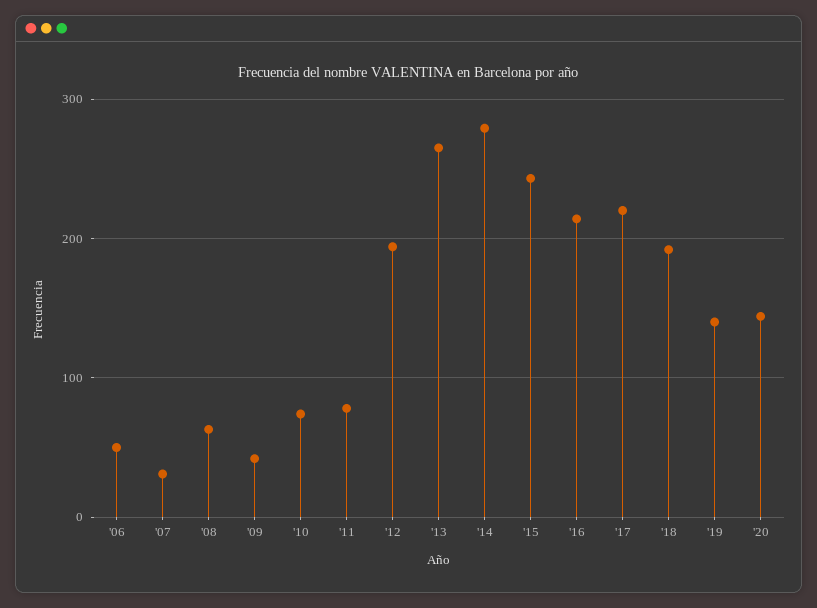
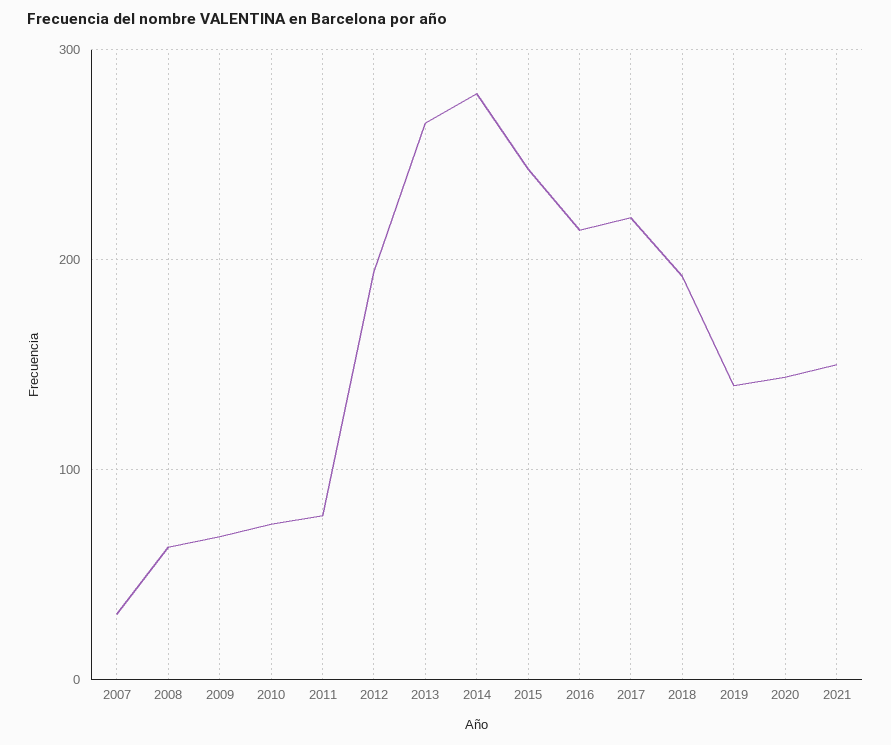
'06: 50 -> none
'09: 40 -> 70
2021: none -> 150

